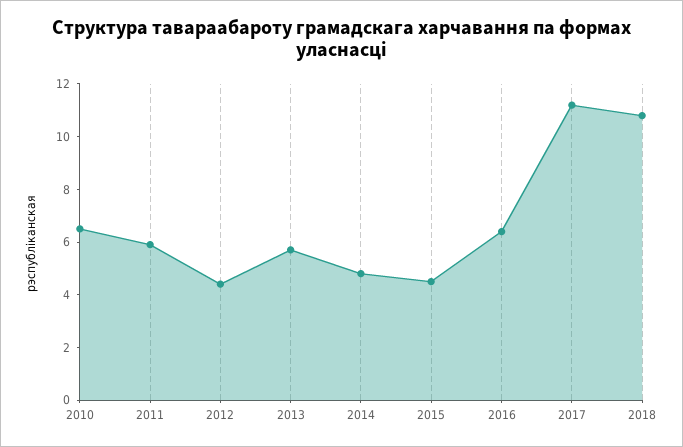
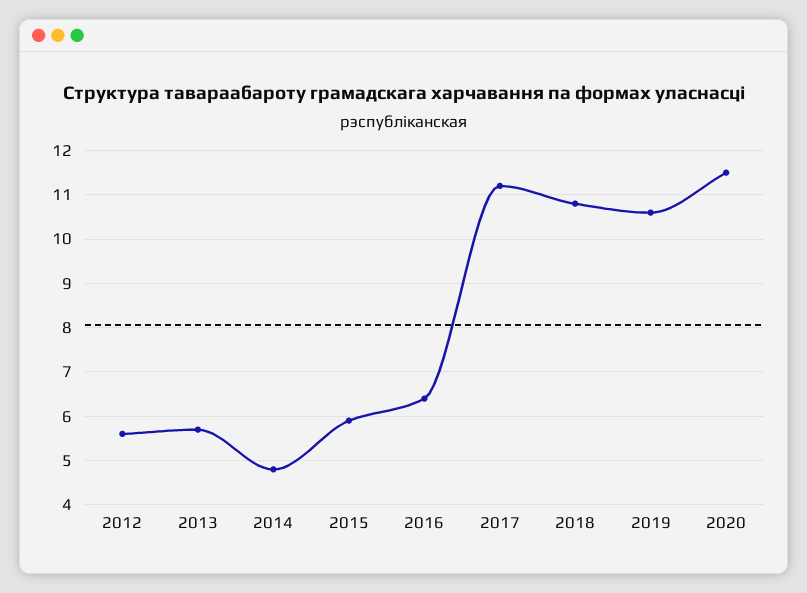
2010: 6.5 -> none
2011: 6 -> none
2012: 4.5 -> 5.5
2015: 4.5 -> 6
2019: none -> 10.5
2020: none -> 11.5

